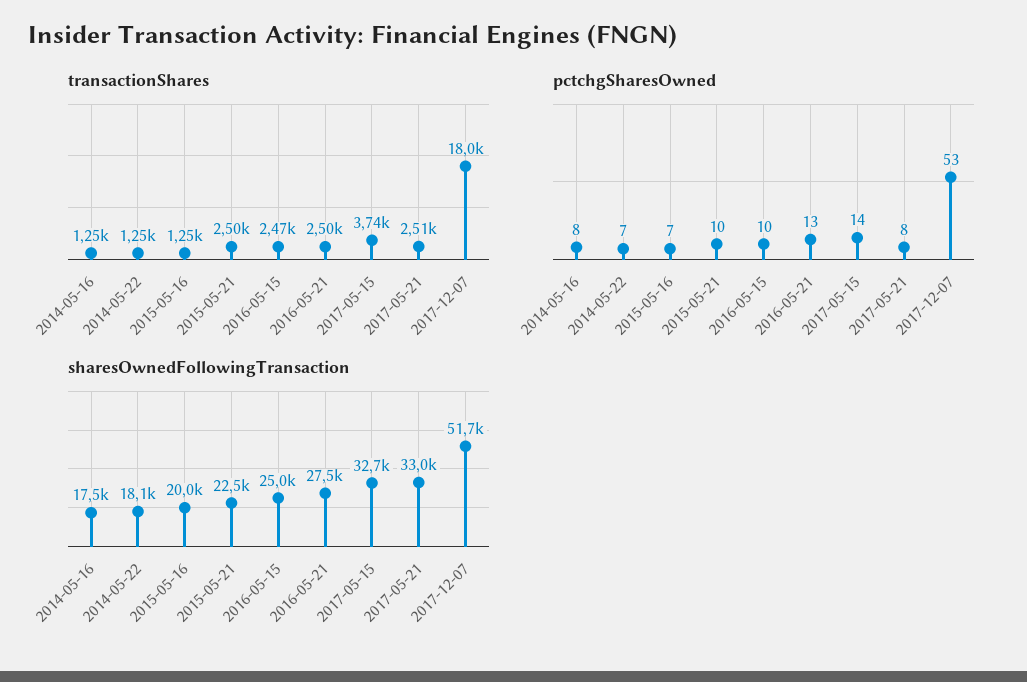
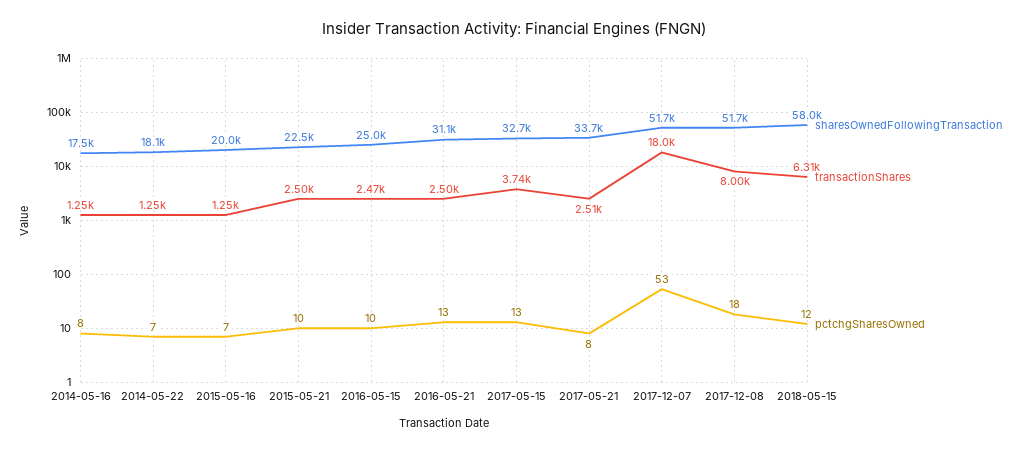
pctchgSharesOwned, 2017-05-15: 14 -> 13
sharesOwnedFollowingTransaction, 2016-05-21: 27500 -> 31100
sharesOwnedFollowingTransaction, 2017-05-21: 33000 -> 33700
sharesOwnedFollowingTransaction, 2017-12-08: none -> 51700
transactionShares, 2017-12-08: none -> 8000
pctchgSharesOwned, 2017-12-08: none -> 18
sharesOwnedFollowingTransaction, 2018-05-15: none -> 58000
transactionShares, 2018-05-15: none -> 6310
pctchgSharesOwned, 2018-05-15: none -> 12

